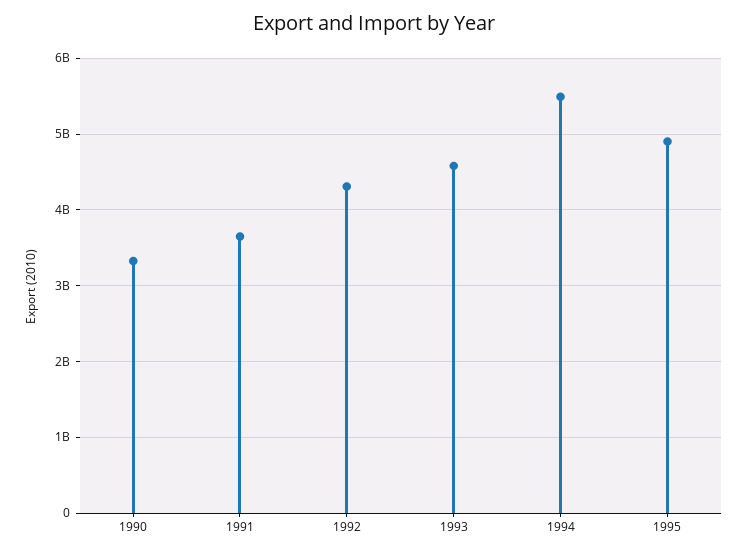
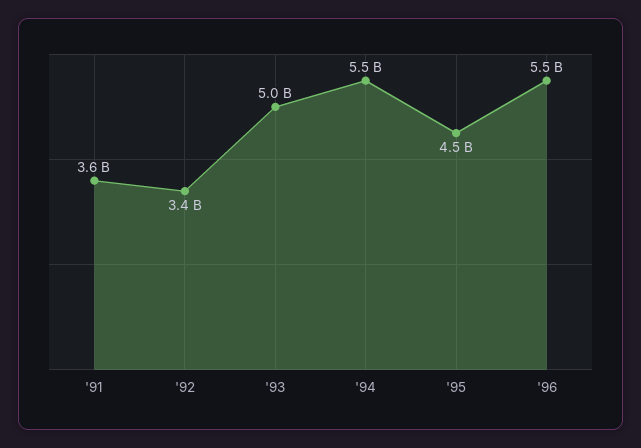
1990: 3300000000 -> none
1992: 4300000000 -> 3400000000
1993: 4600000000 -> 5000000000
1995: 4900000000 -> 4500000000
'96: none -> 5500000000

